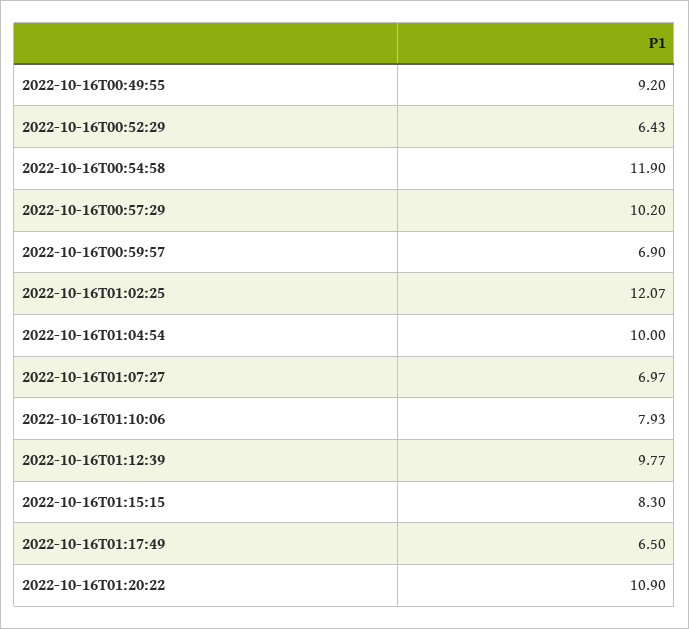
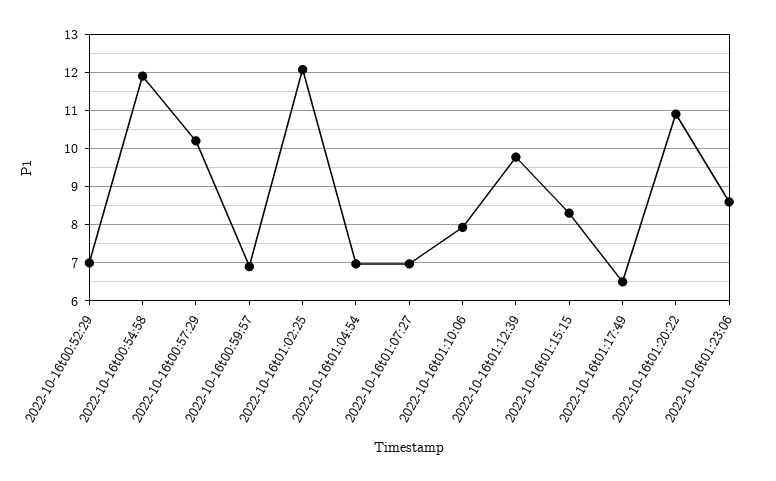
2022-10-16T00:49:55: 9.2 -> none
2022-10-16T00:52:29: 6.43 -> 7
2022-10-16T01:04:54: 10 -> 7
2022-10-16t01:23:06: none -> 8.6

